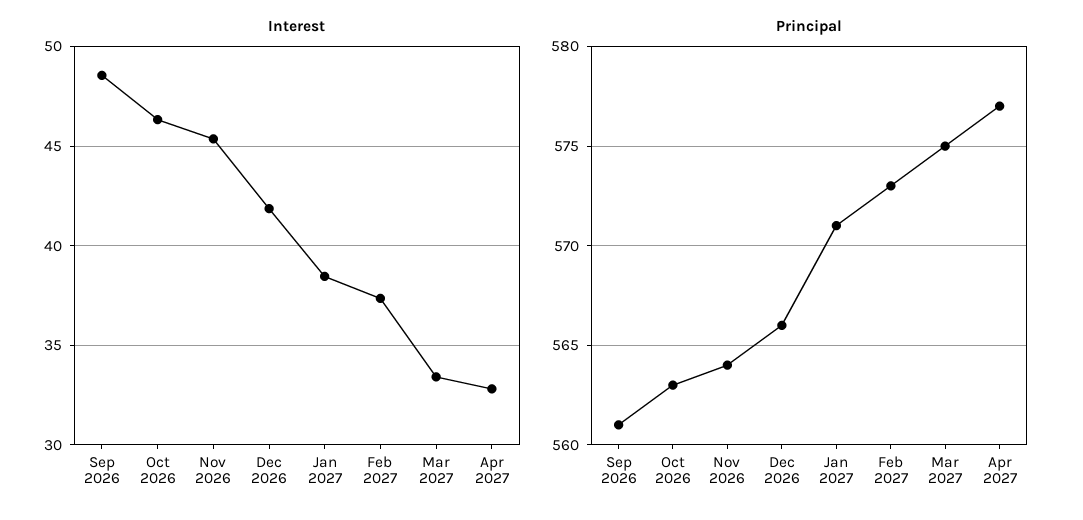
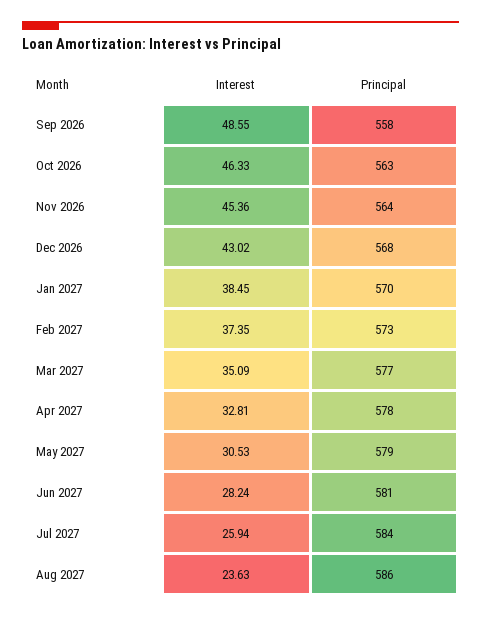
Interest, Dec 2026: 42 -> 43.02
Interest, Mar 2027: 33.5 -> 35.09
Principal, Sep 2026: 561 -> 558
Principal, Dec 2026: 566 -> 568
Principal, Jan 2027: 571 -> 570
Principal, Mar 2027: 575 -> 577
Principal, Apr 2027: 577 -> 578
Interest, May 2027: none -> 30.53
Principal, May 2027: none -> 579
Interest, Jun 2027: none -> 28.24
Principal, Jun 2027: none -> 581
Interest, Jul 2027: none -> 25.94
Principal, Jul 2027: none -> 584
Interest, Aug 2027: none -> 23.63
Principal, Aug 2027: none -> 586

